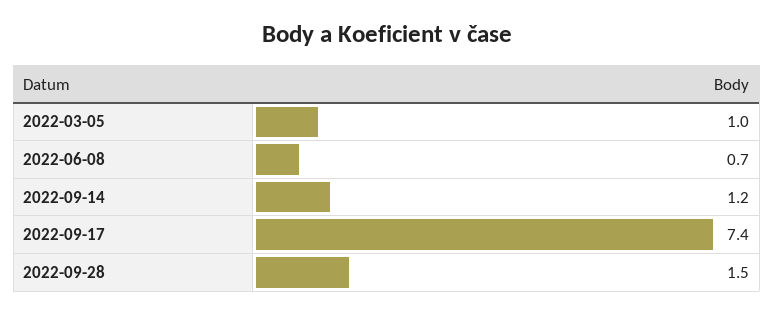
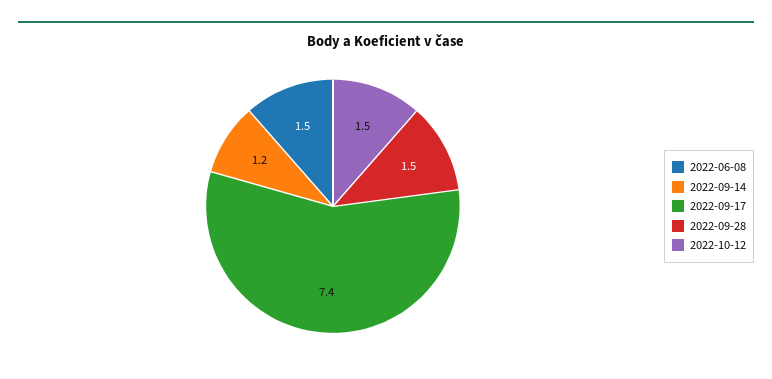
2022-03-05: 1 -> none
2022-06-08: 0.7 -> 1.5
2022-10-12: none -> 1.5

